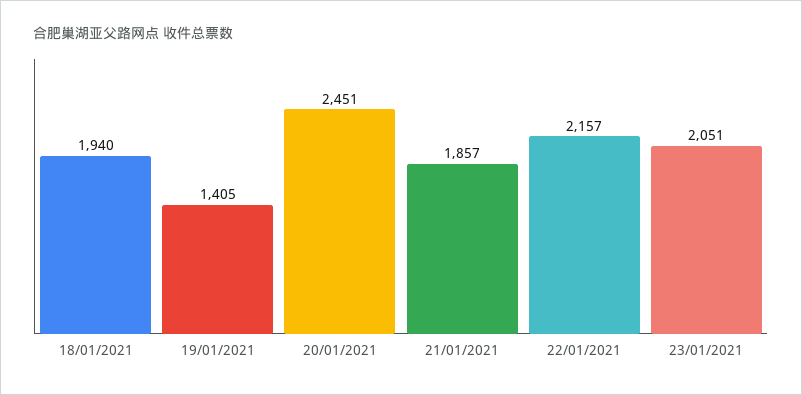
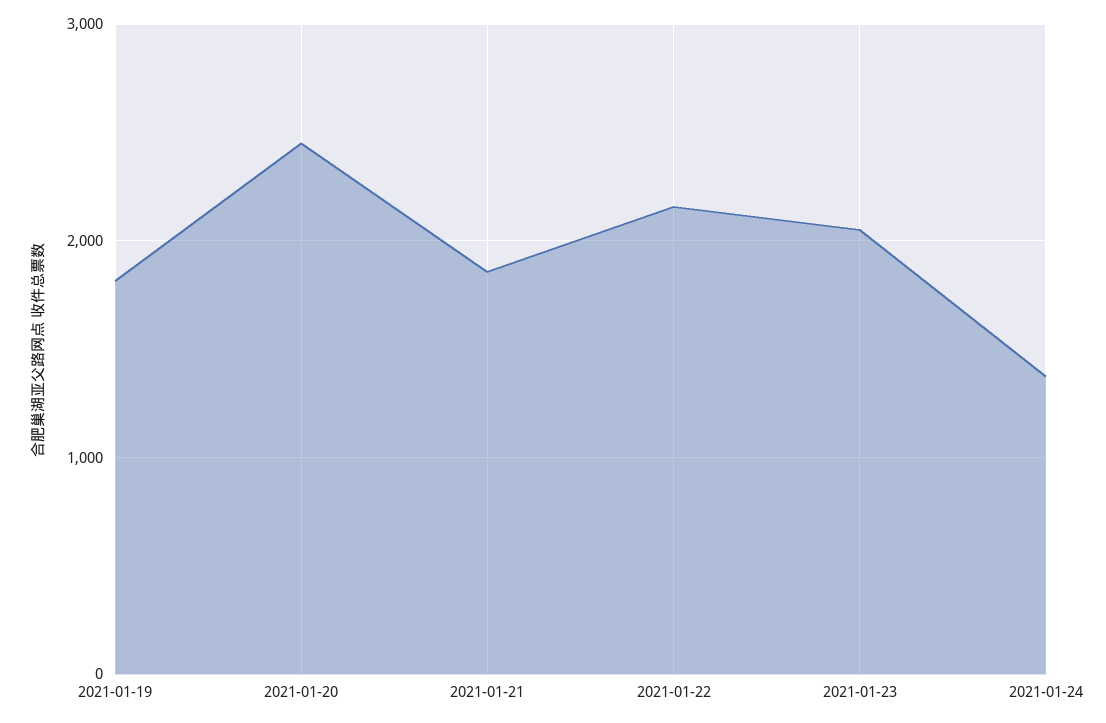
18/01/2021: 1940 -> none
19/01/2021: 1405 -> 1800
2021-01-24: none -> 1400

